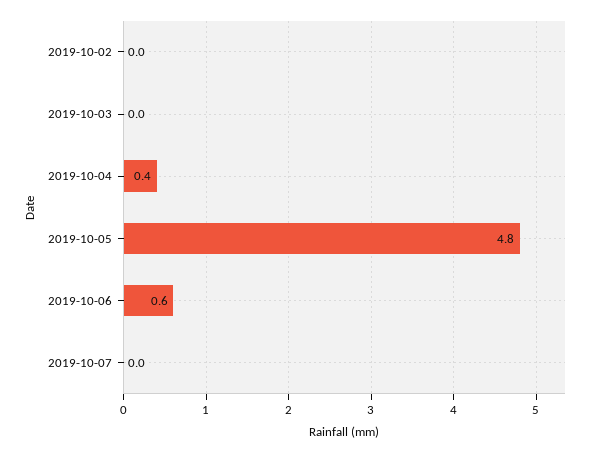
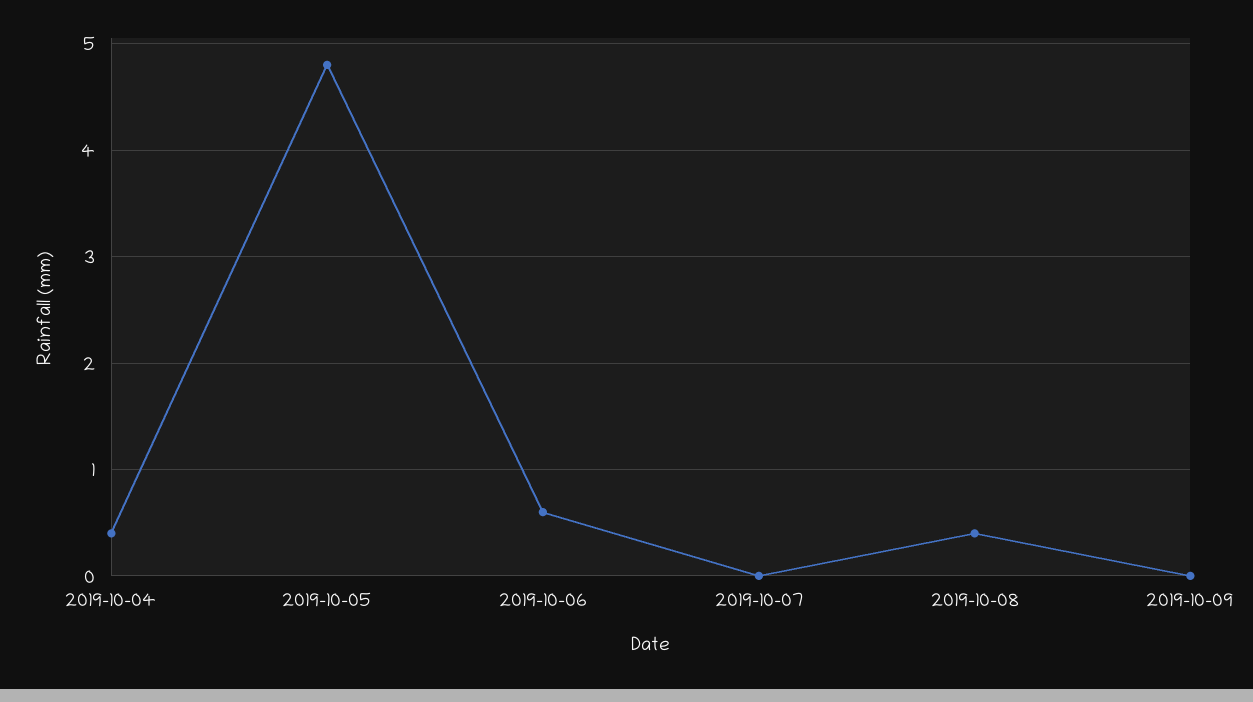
2019-10-02: 0 -> none
2019-10-03: 0 -> none
2019-10-08: none -> 0.4
2019-10-09: none -> 0

